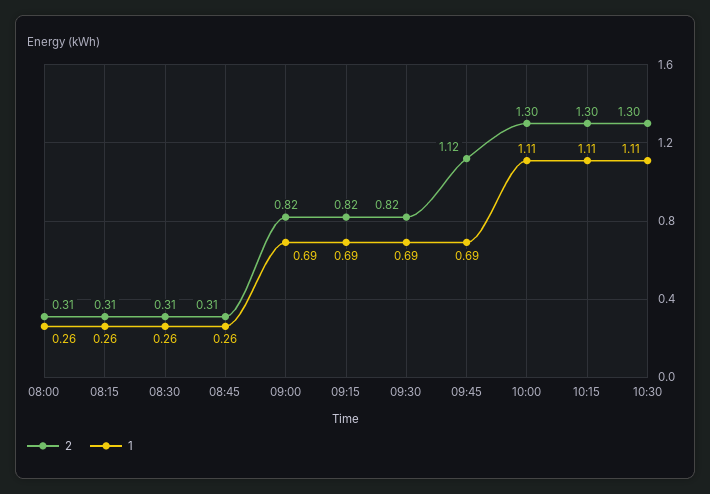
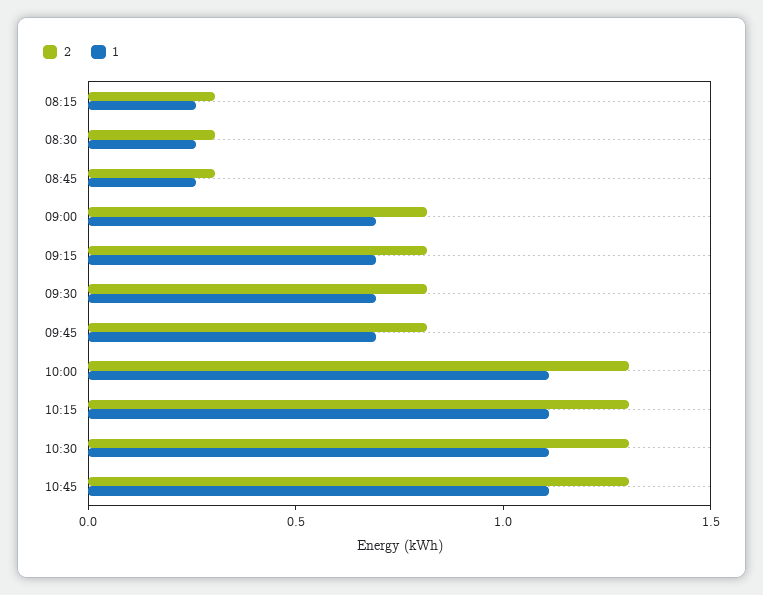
2, 08:00: 0.31 -> none
1, 08:00: 0.26 -> none
2, 09:45: 1.12 -> 0.8
2, 10:45: none -> 1.3
1, 10:45: none -> 1.1

